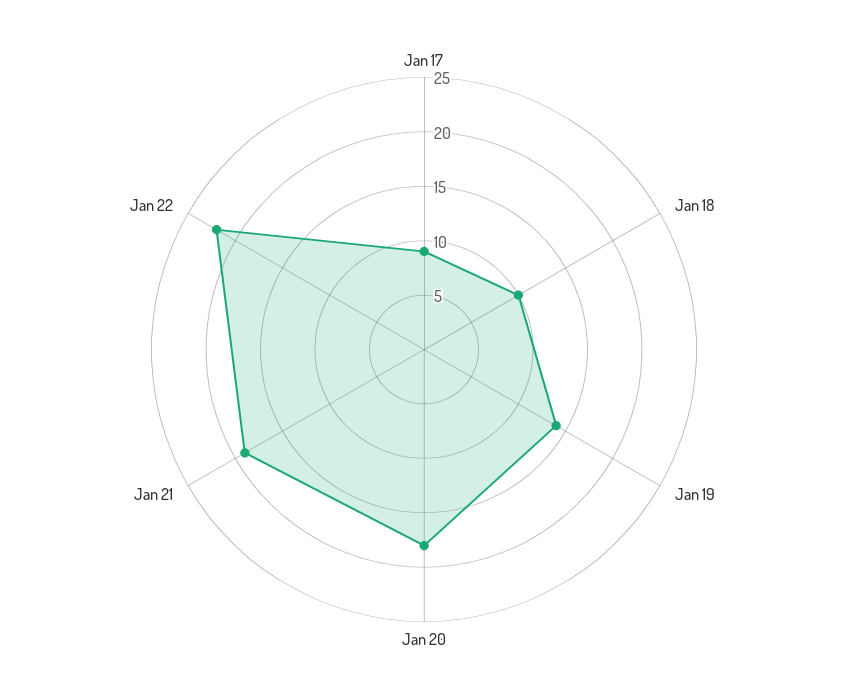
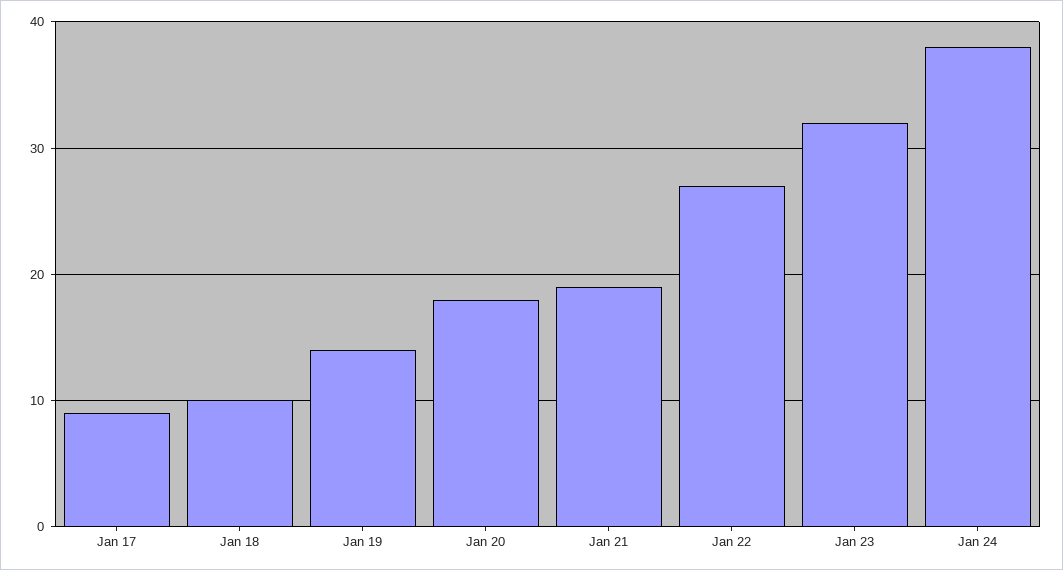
Jan 22: 22 -> 27
Jan 23: none -> 32
Jan 24: none -> 38

